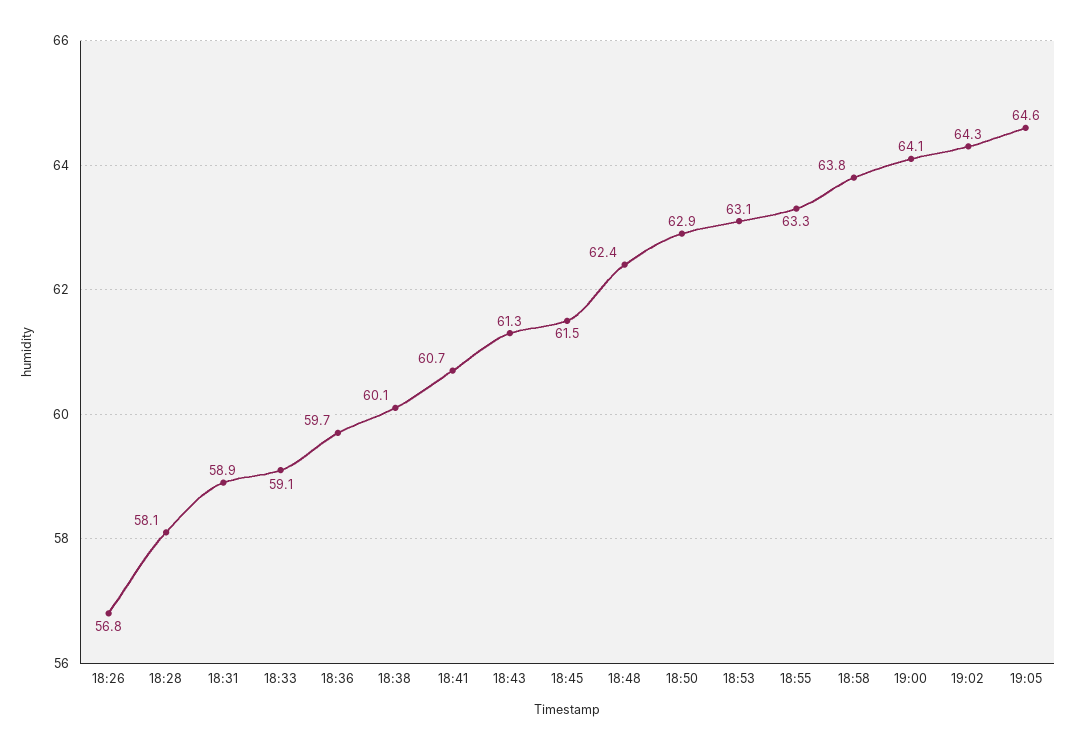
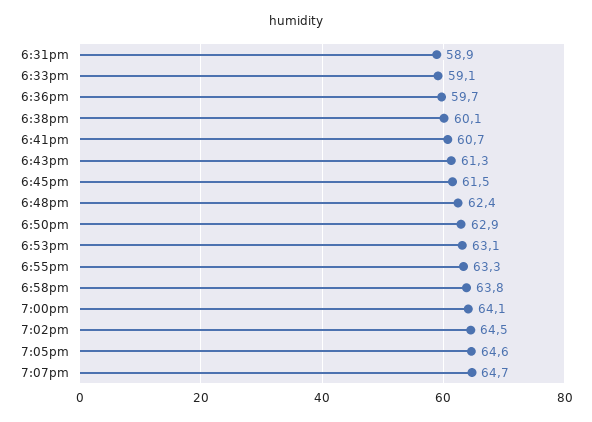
18:26: 56.8 -> none
18:28: 58.1 -> none
19:02: 64.3 -> 64.5
7:07pm: none -> 64.7

